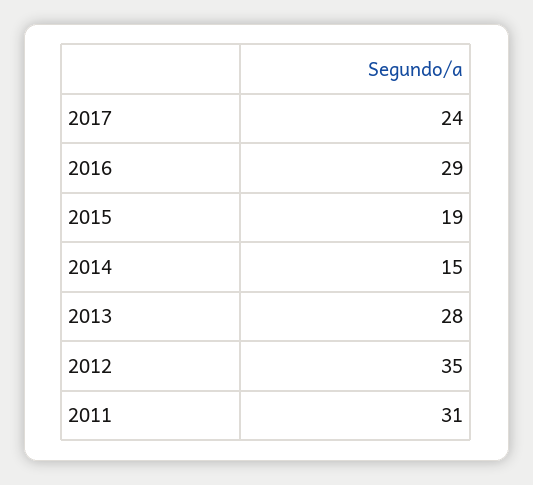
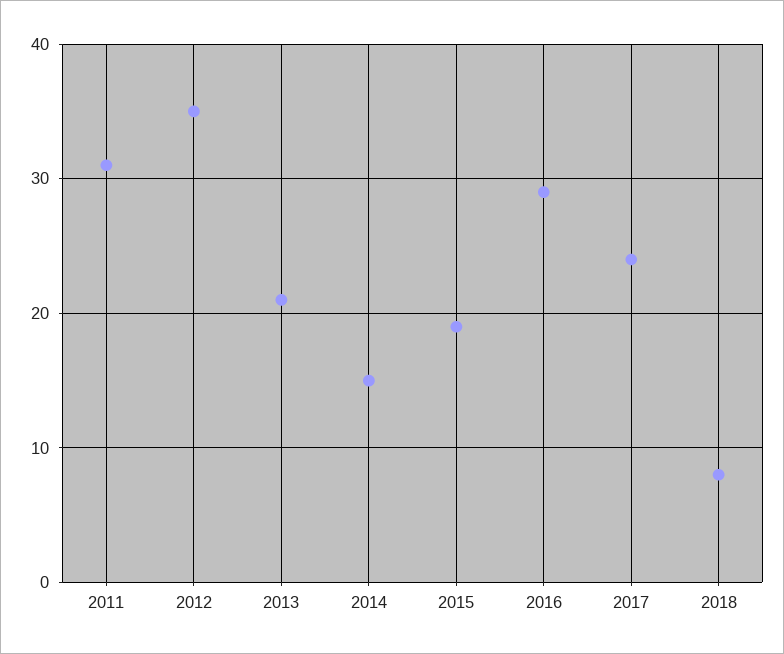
2013: 28 -> 21
2018: none -> 8

